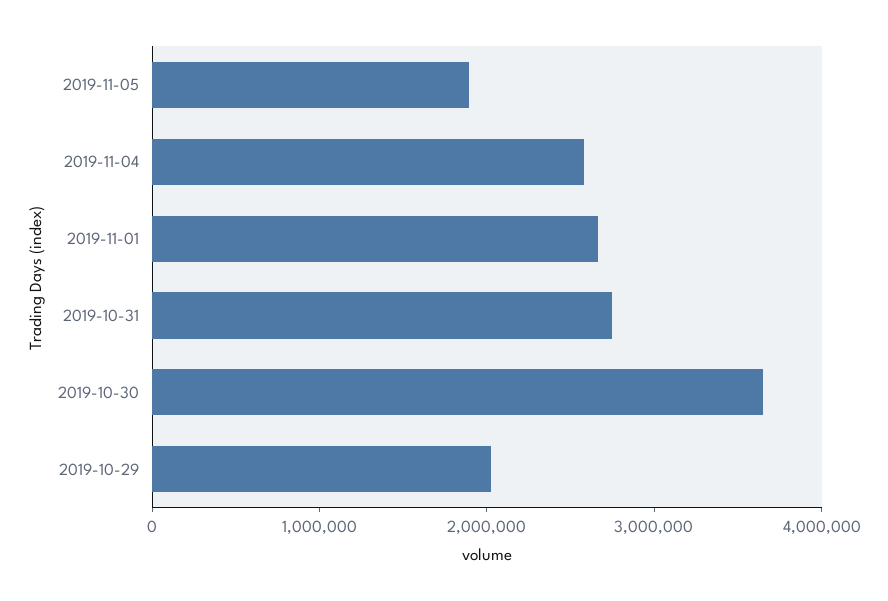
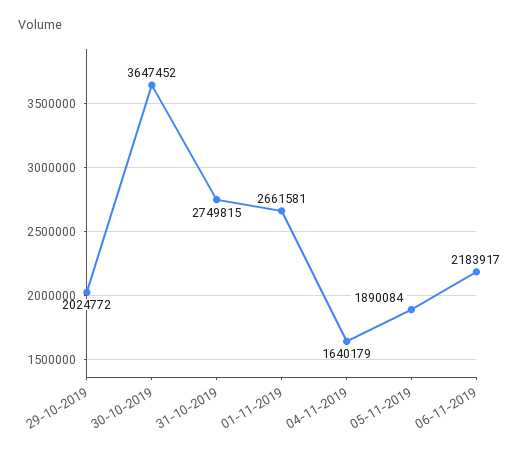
2019-11-04: 2600000 -> 1640179
06-11-2019: none -> 2183917

